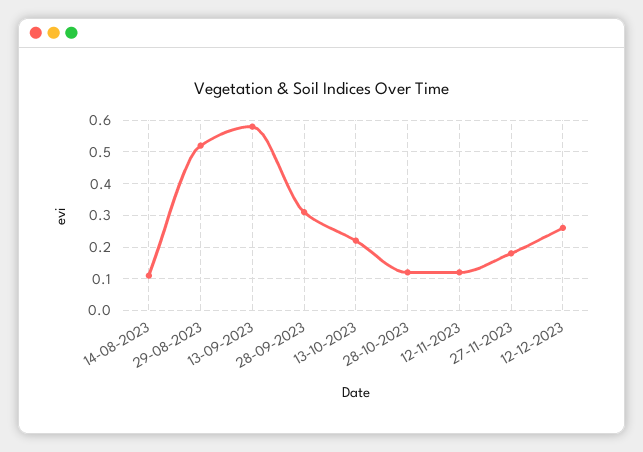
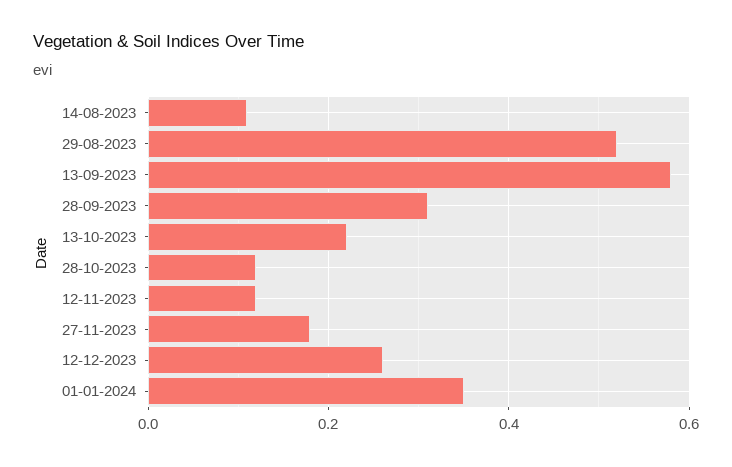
01-01-2024: none -> 0.35

